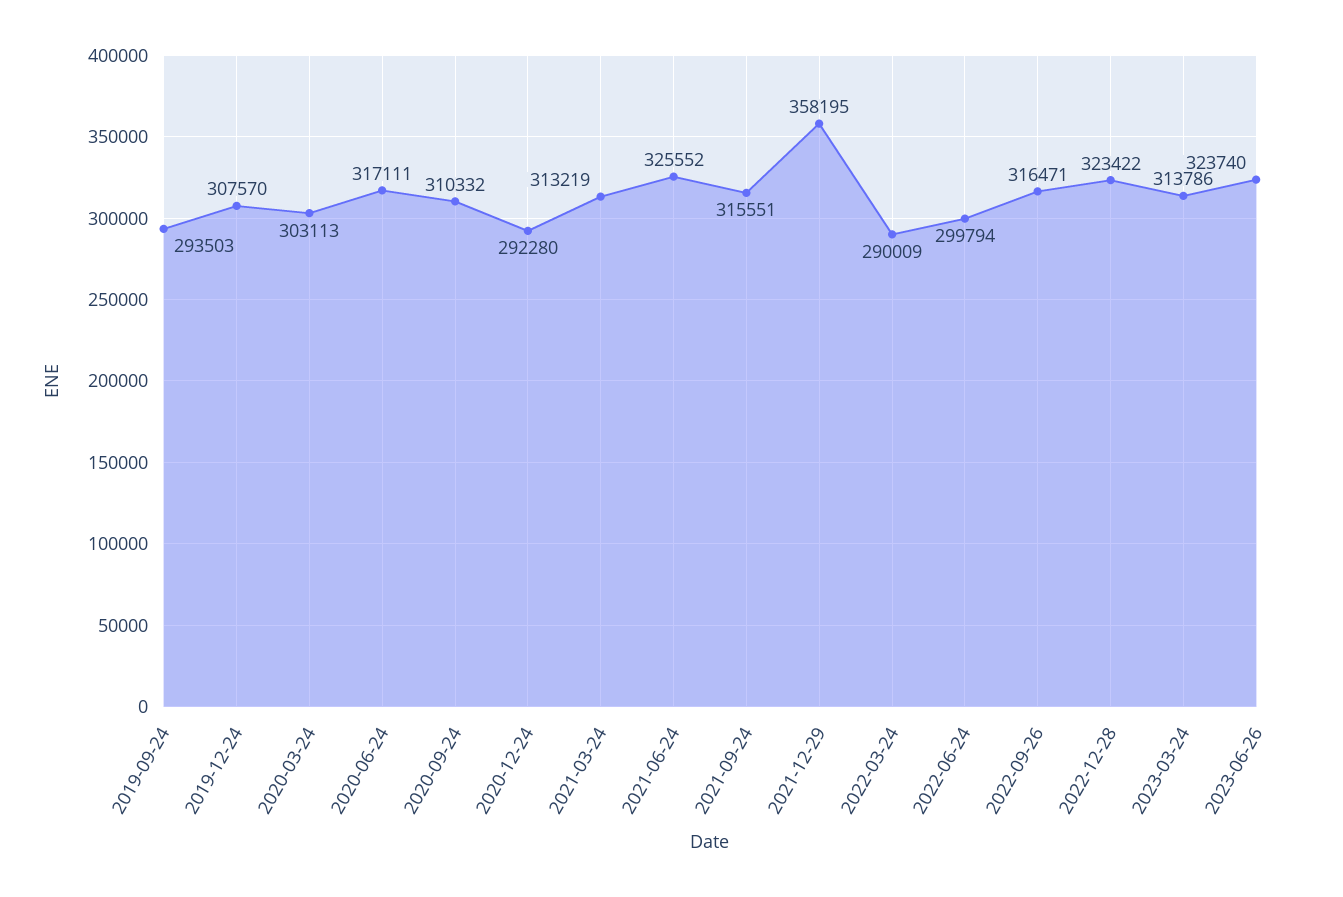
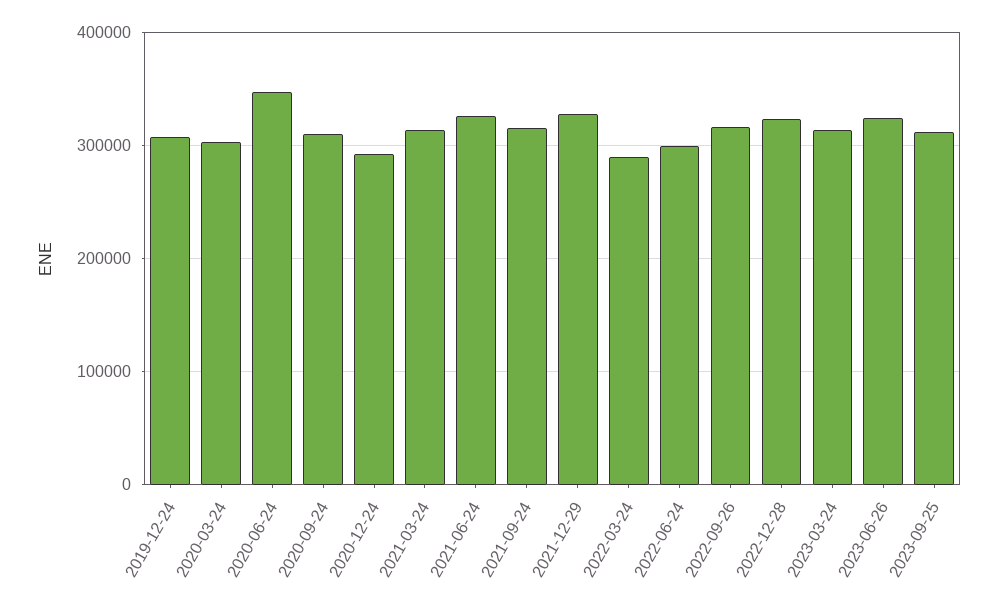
2019-09-24: 293503 -> none
2020-06-24: 317111 -> 350000
2021-12-29: 358195 -> 330000
2023-09-25: none -> 310000

